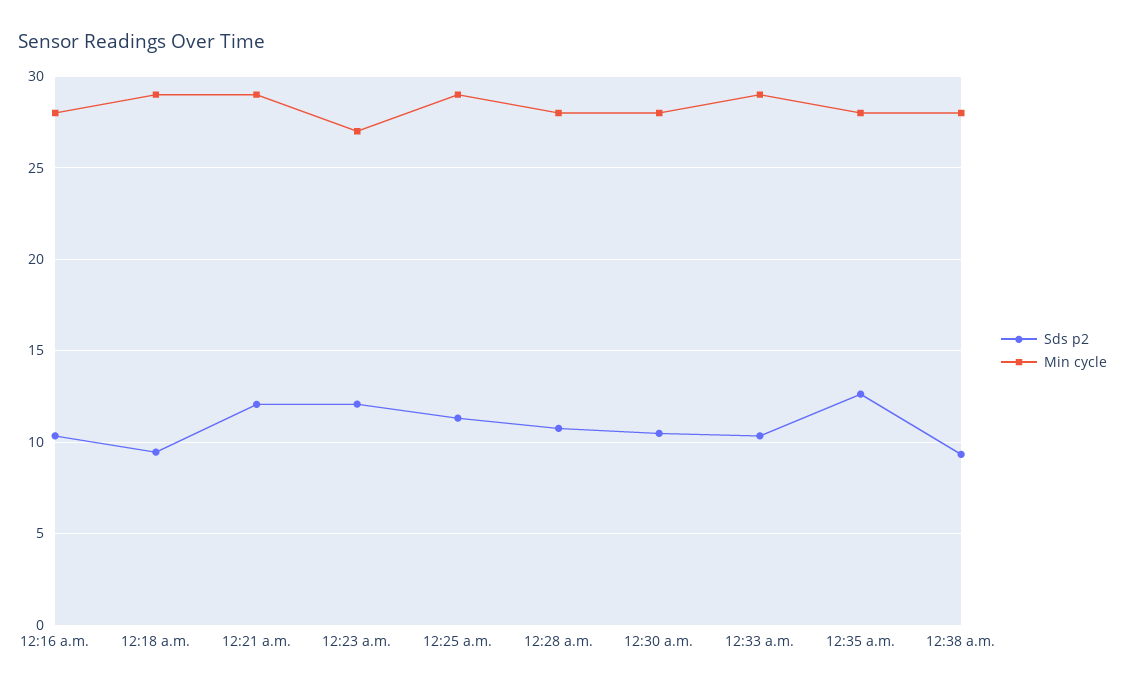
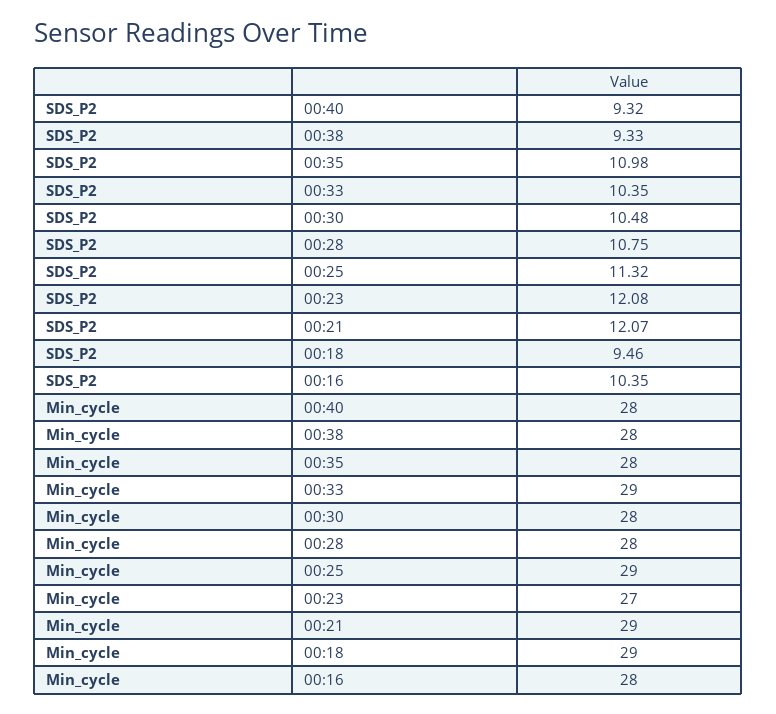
Sds p2, 12:35 a.m.: 12.5 -> 10.98
Sds p2, 00:40: none -> 9.32
Min cycle, 00:40: none -> 28

